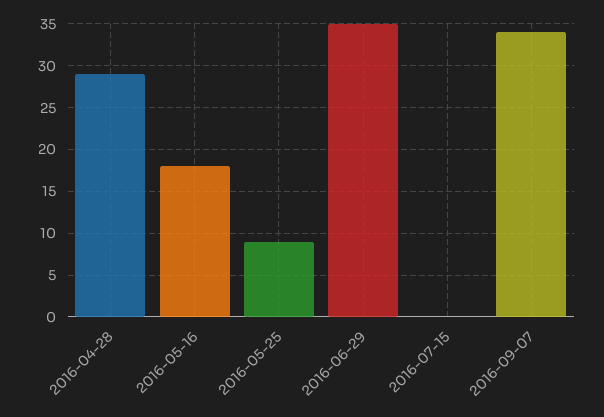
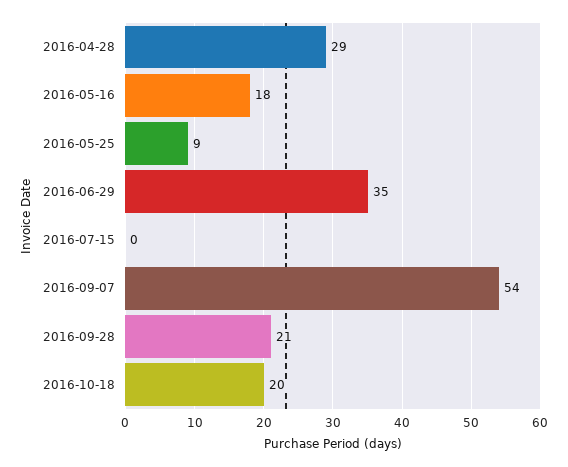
2016-09-07: 34 -> 54
2016-09-28: none -> 21
2016-10-18: none -> 20

